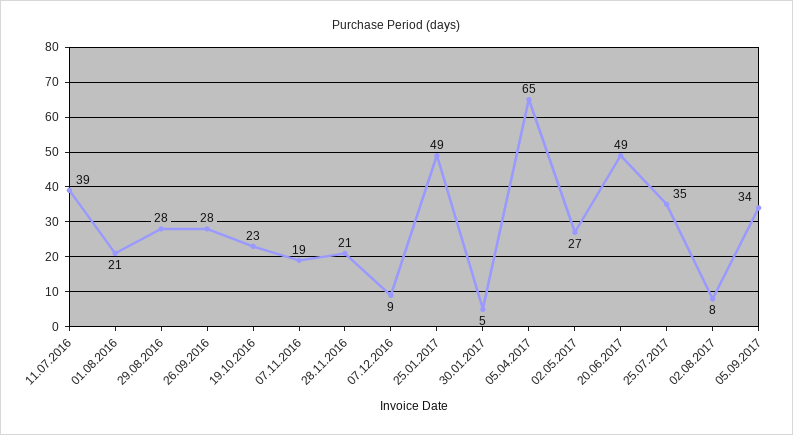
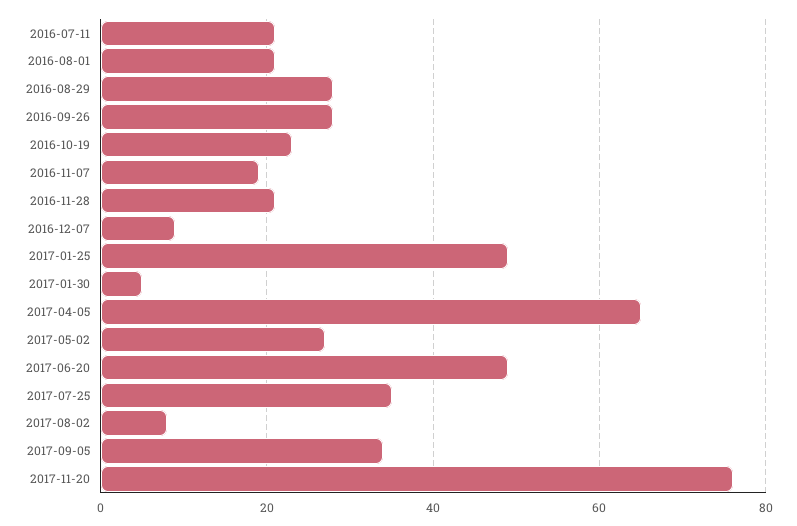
11.07.2016: 39 -> 20
2017-11-20: none -> 75

